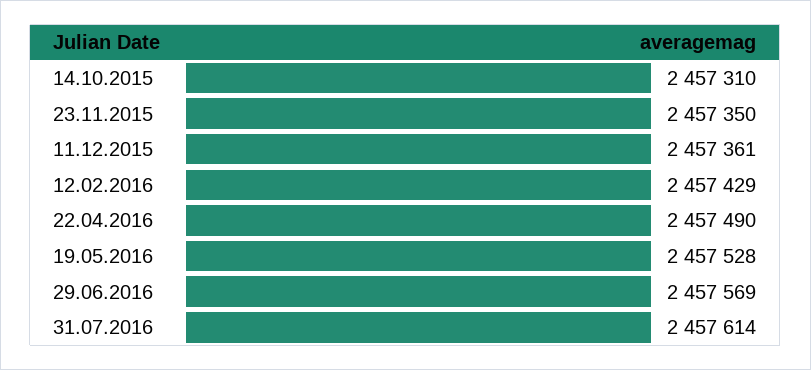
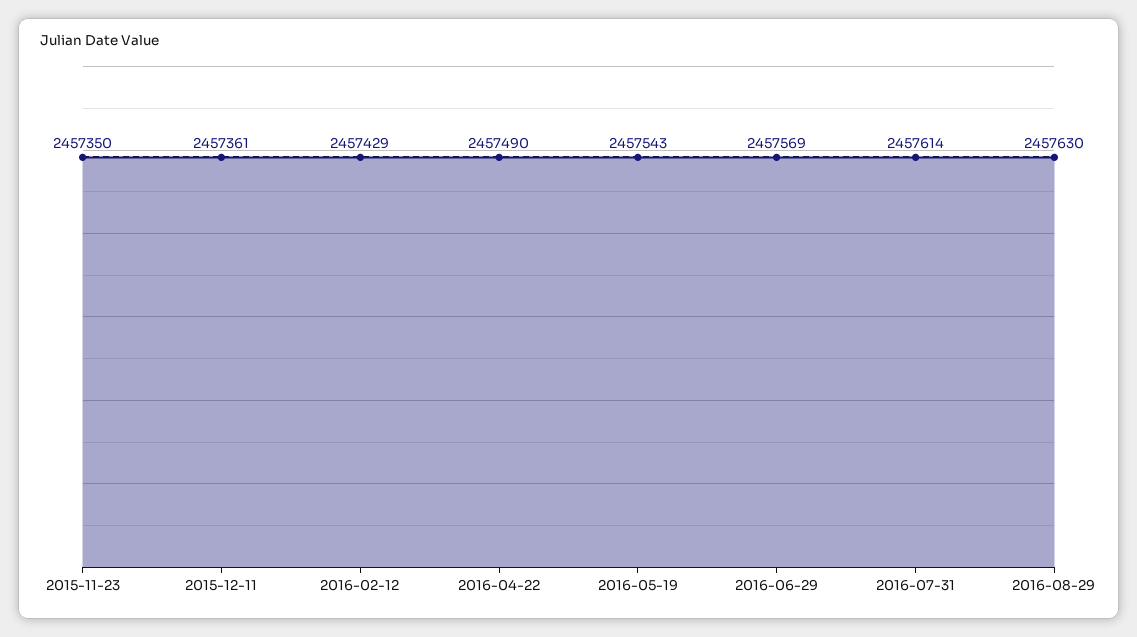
14.10.2015: 2457310 -> none
19.05.2016: 2457528 -> 2457543
2016-08-29: none -> 2457630

